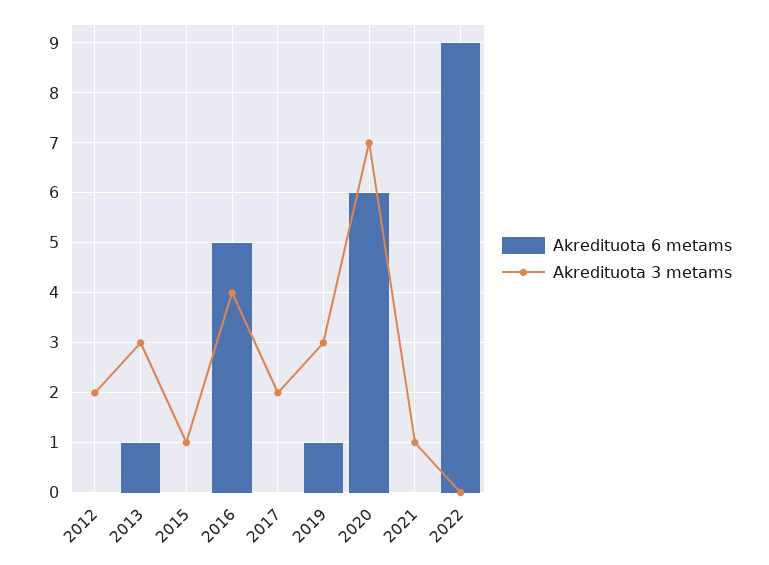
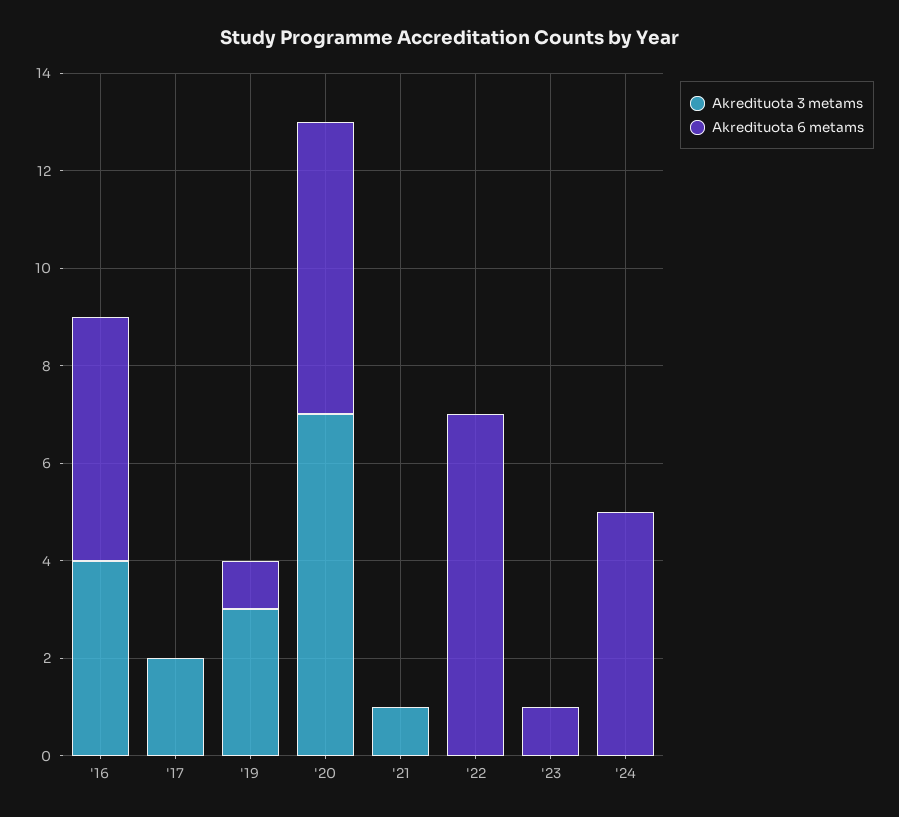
Akredituota 6 metams, 2012: 0 -> none
Akredituota 3 metams, 2012: 2 -> none
Akredituota 6 metams, 2013: 1 -> none
Akredituota 3 metams, 2013: 3 -> none
Akredituota 6 metams, 2015: 0 -> none
Akredituota 3 metams, 2015: 1 -> none
Akredituota 6 metams, 2022: 9 -> 7
Akredituota 3 metams, '23: none -> 0
Akredituota 6 metams, '23: none -> 1
Akredituota 3 metams, '24: none -> 0
Akredituota 6 metams, '24: none -> 5

